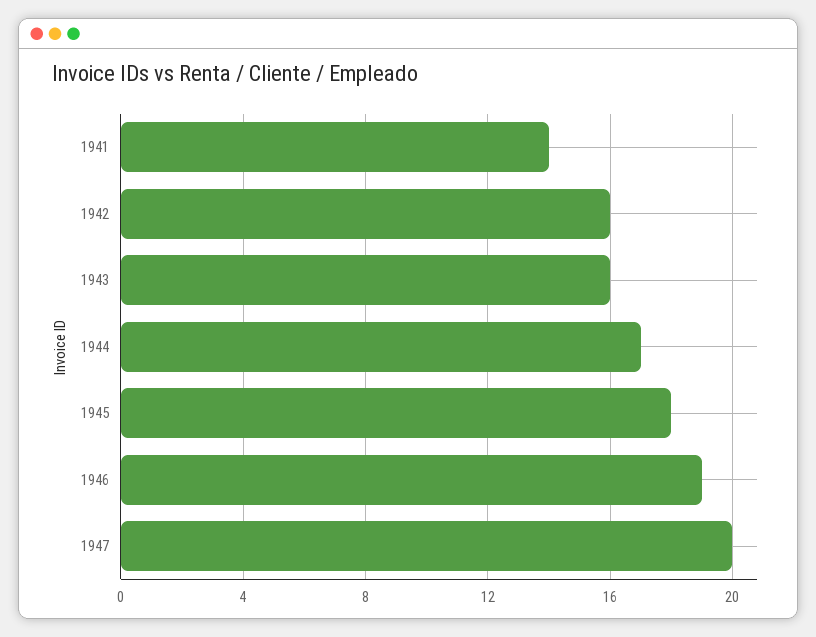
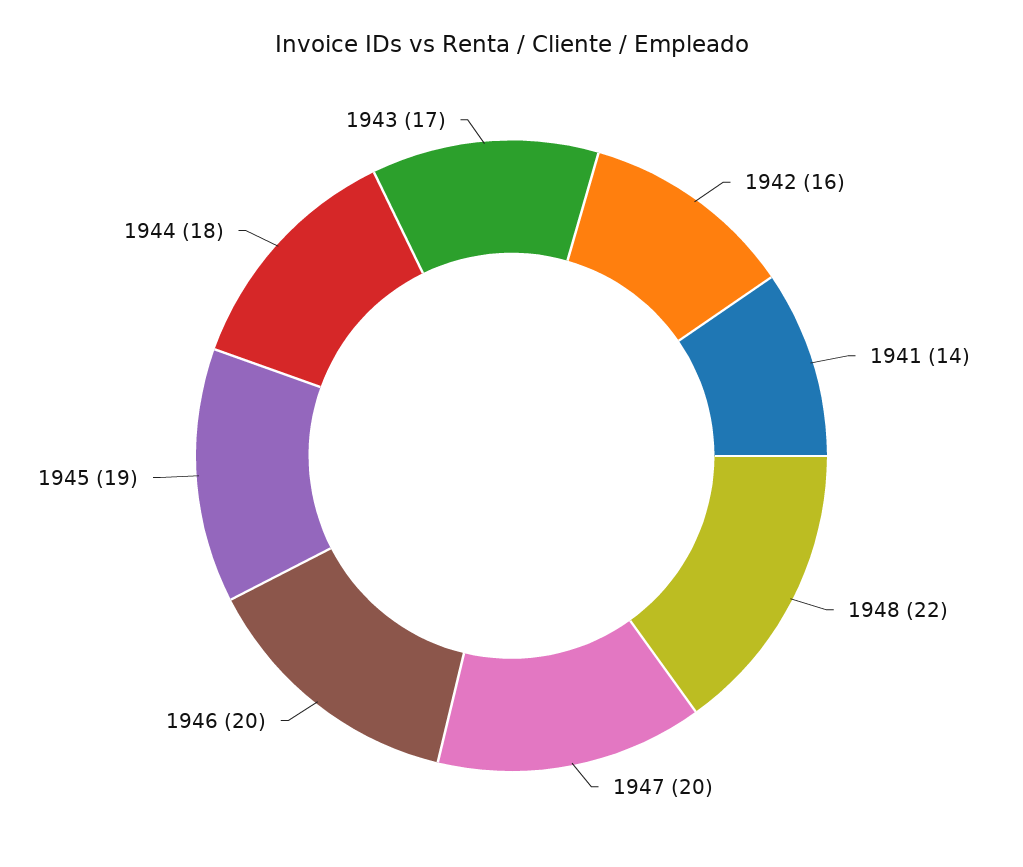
1943: 16 -> 17
1944: 17 -> 18
1945: 18 -> 19
1946: 19 -> 20
1948: none -> 22

